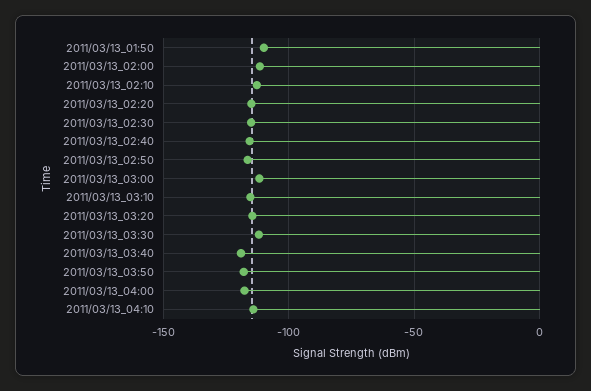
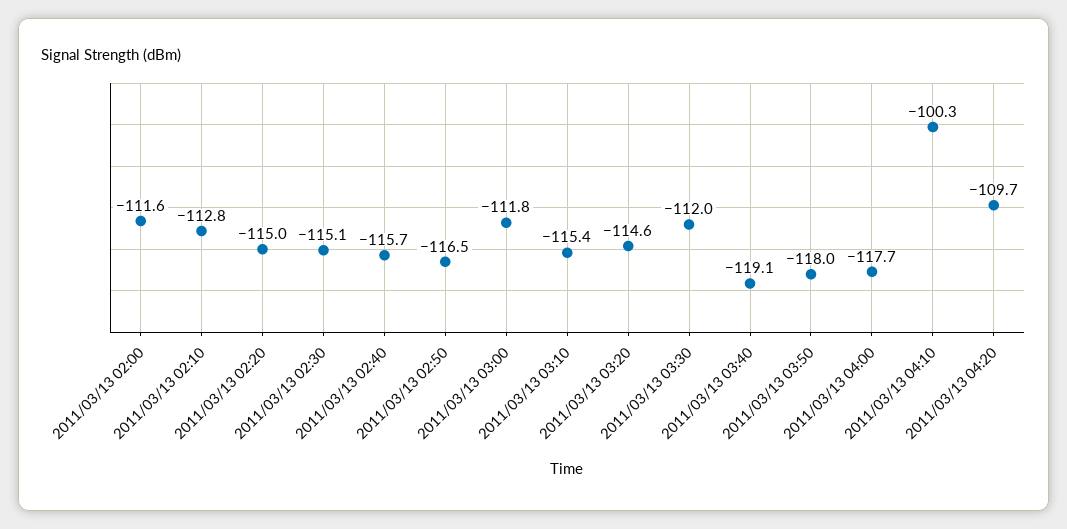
2011/03/13_01:50: -110 -> none
2011/03/13_04:10: -115 -> -100.3
2011/03/13 04:20: none -> -109.7

